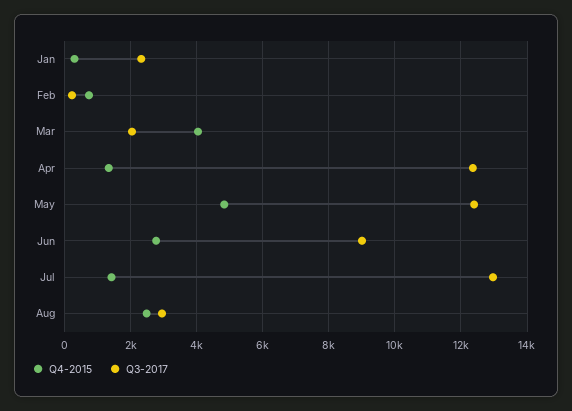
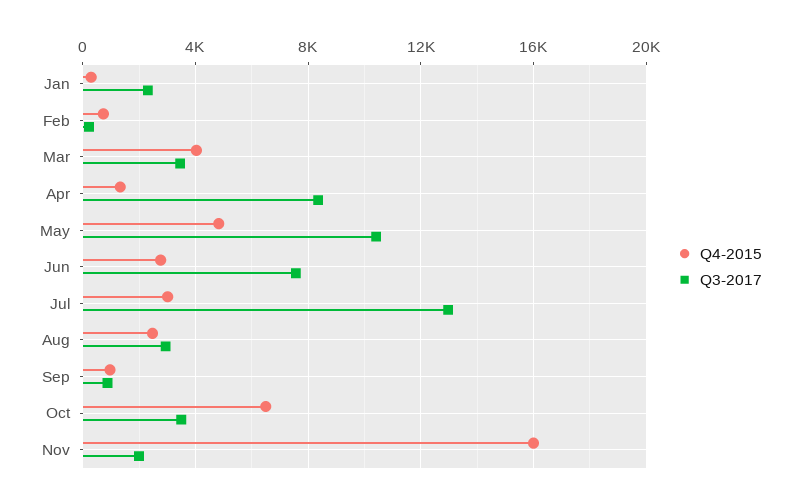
Q3-2017, Mar: 2000 -> 3500
Q3-2017, Apr: 12400 -> 8500
Q3-2017, May: 12400 -> 10500
Q3-2017, Jun: 9000 -> 7500
Q4-2015, Jul: 1400 -> 3000
Q4-2015, Sep: none -> 1000
Q3-2017, Sep: none -> 1000
Q4-2015, Oct: none -> 6500
Q3-2017, Oct: none -> 3500
Q4-2015, Nov: none -> 16000
Q3-2017, Nov: none -> 2000

